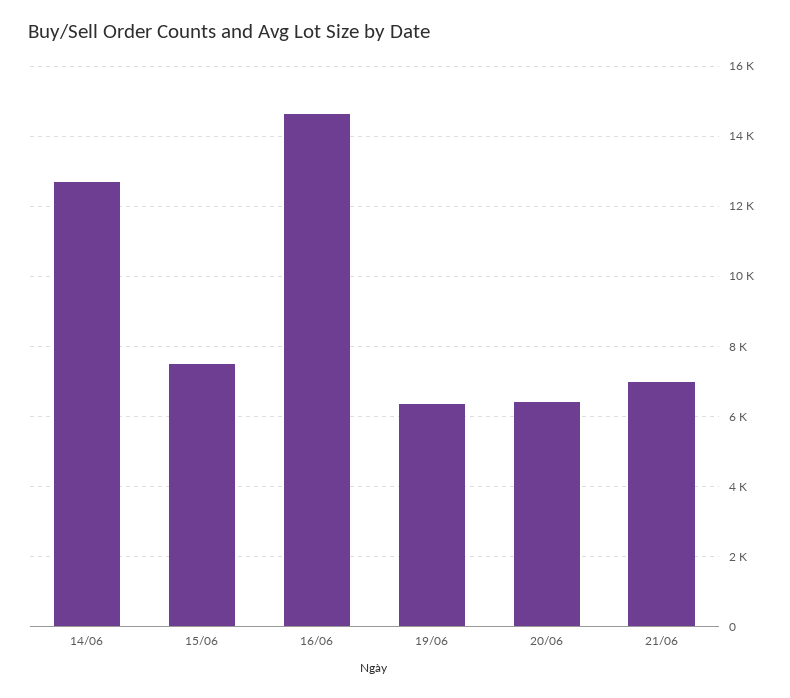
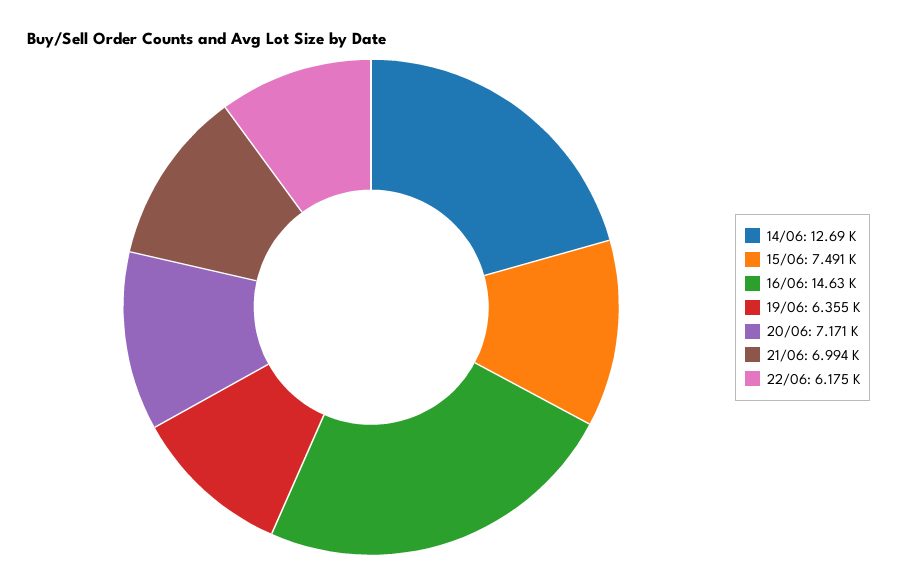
20/06: 6400 -> 7171
22/06: none -> 6175

